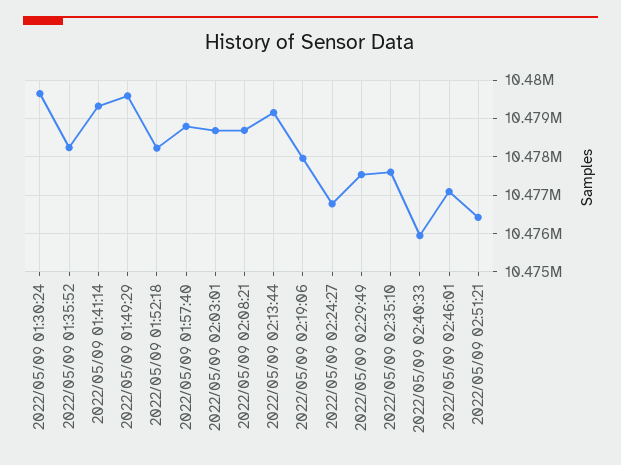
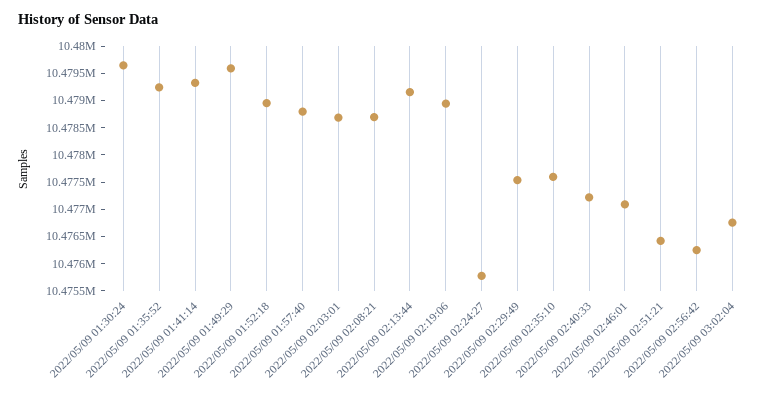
2022/05/09 01:35:52: 10478200 -> 10479250
2022/05/09 01:52:18: 10478200 -> 10479000
2022/05/09 02:19:06: 10478000 -> 10479000
2022/05/09 02:24:27: 10476800 -> 10475750
2022/05/09 02:40:33: 10476000 -> 10477250
2022/05/09 02:56:42: none -> 10476250
2022/05/09 03:02:04: none -> 10476750

